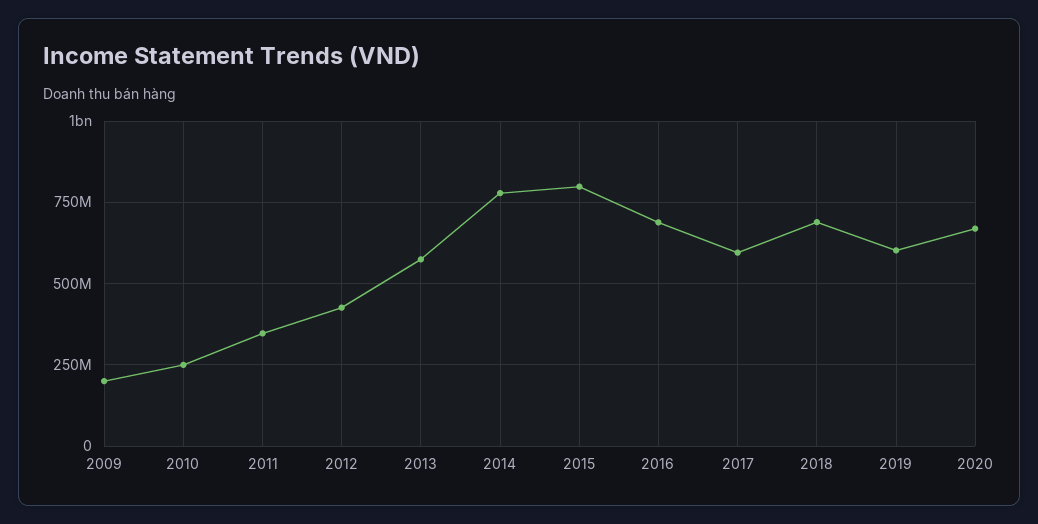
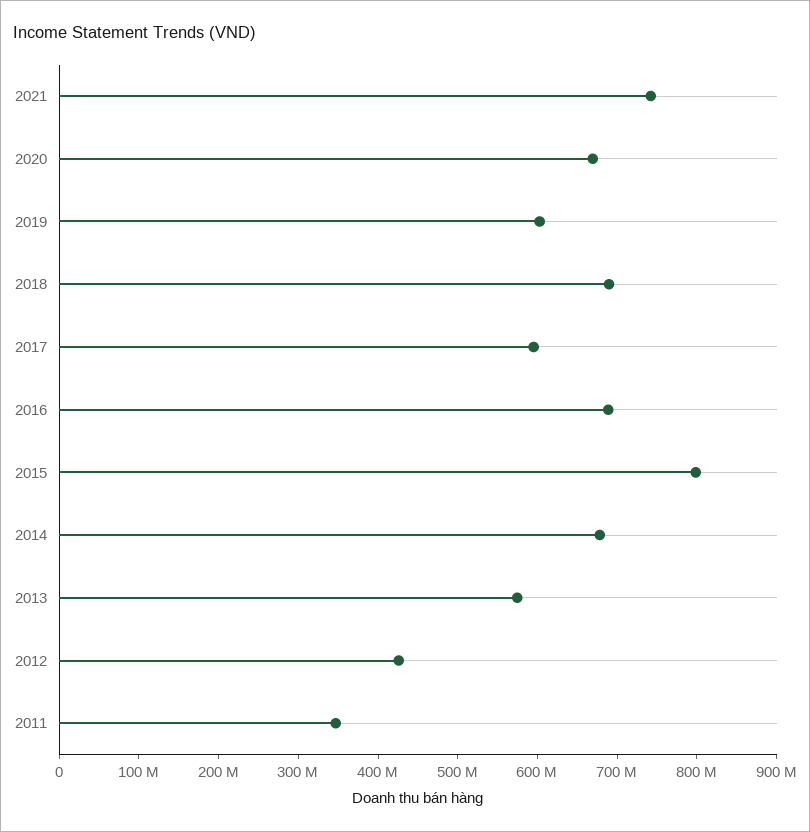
2009: 200000000 -> none
2010: 250000000 -> none
2014: 775000000 -> 680000000
2021: none -> 740000000

